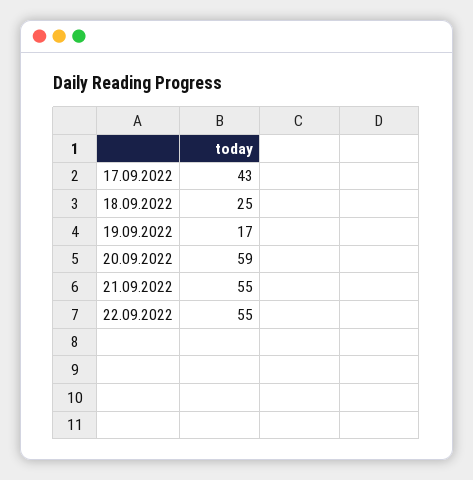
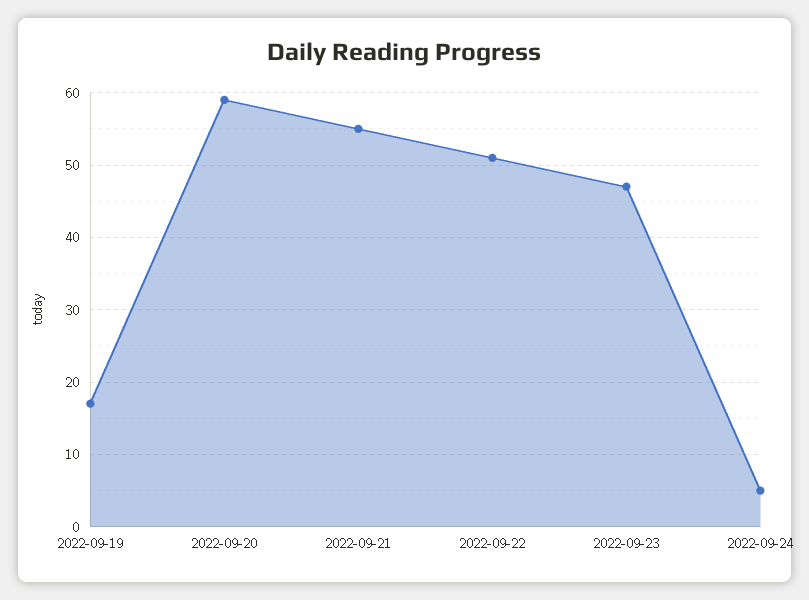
17.09.2022: 43 -> none
18.09.2022: 25 -> none
22.09.2022: 55 -> 51
2022-09-23: none -> 47
2022-09-24: none -> 5

